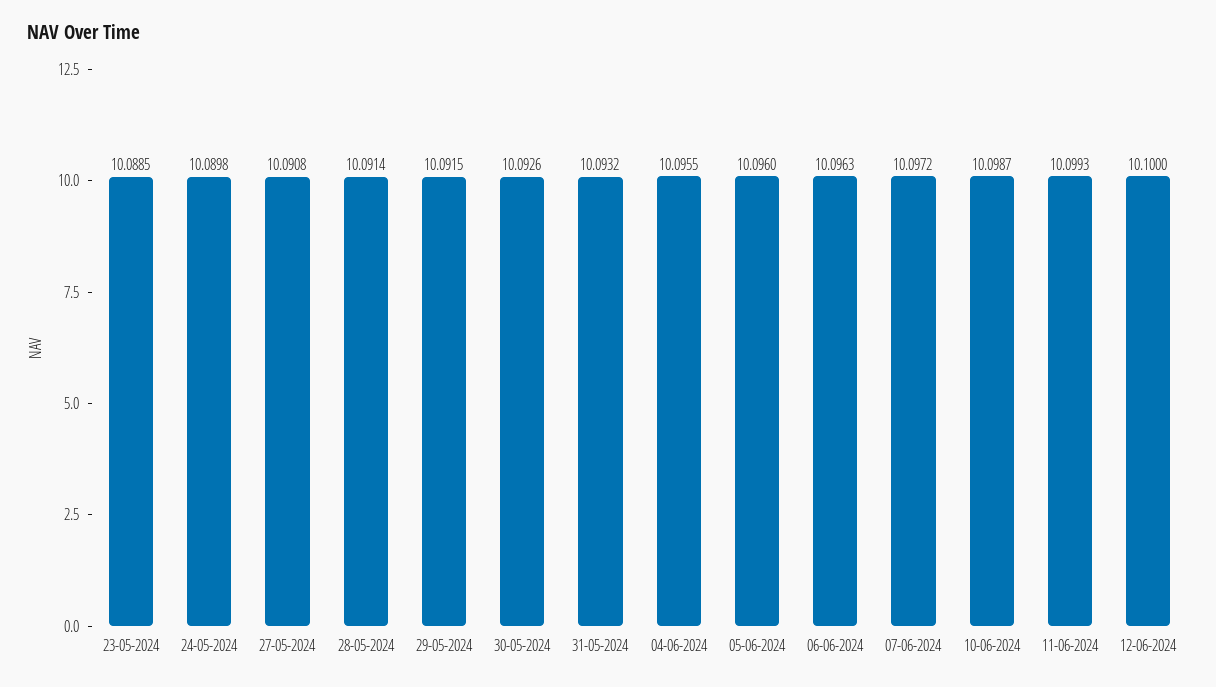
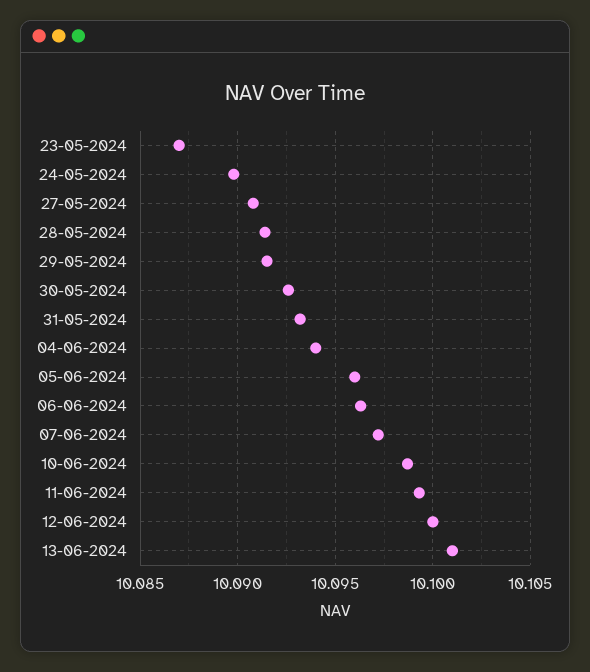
23-05-2024: 10.0885 -> 10.087
04-06-2024: 10.0955 -> 10.094
13-06-2024: none -> 10.101

